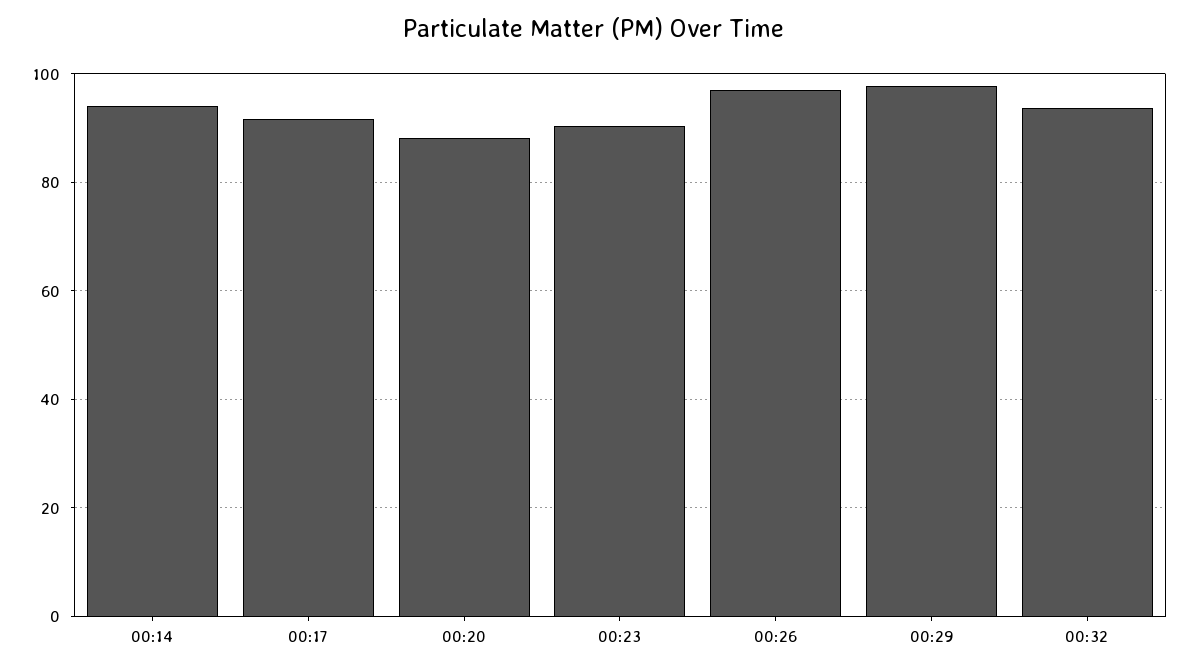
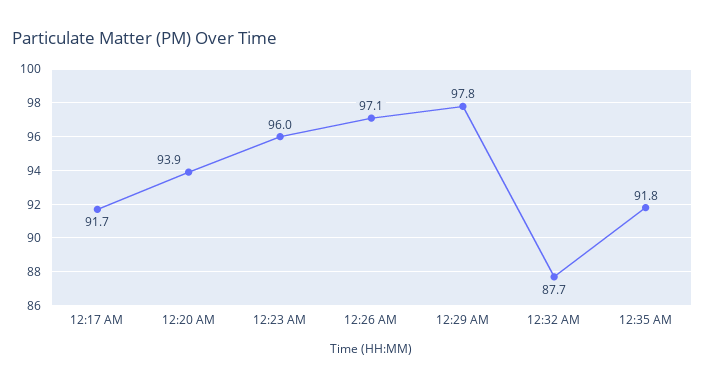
00:14: 94 -> none
00:20: 88 -> 93.9
00:23: 90 -> 96
00:32: 94 -> 87.7
12:35 AM: none -> 91.8

